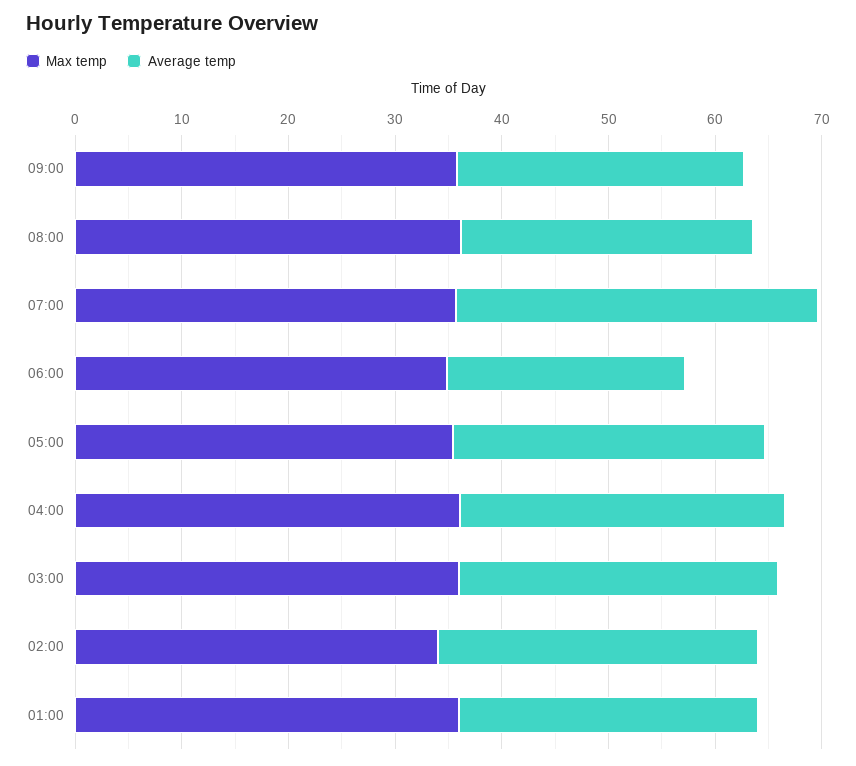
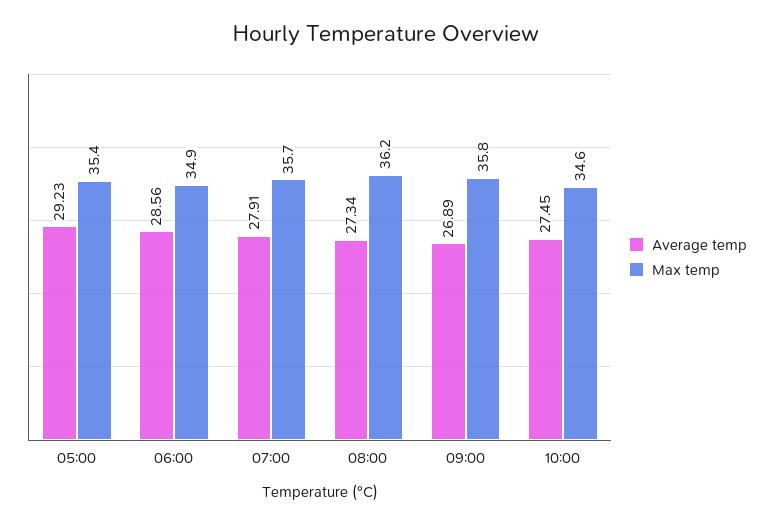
Average temp, 07:00: 34 -> 27.91
Average temp, 06:00: 22 -> 28.56
Max temp, 04:00: 36 -> none
Average temp, 04:00: 30 -> none
Max temp, 03:00: 36 -> none
Average temp, 03:00: 30 -> none
Max temp, 02:00: 34 -> none
Average temp, 02:00: 30 -> none
Max temp, 01:00: 36 -> none
Average temp, 01:00: 28 -> none
Average temp, 10:00: none -> 27.45
Max temp, 10:00: none -> 34.6

